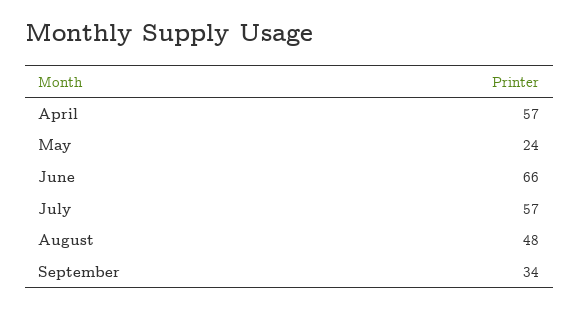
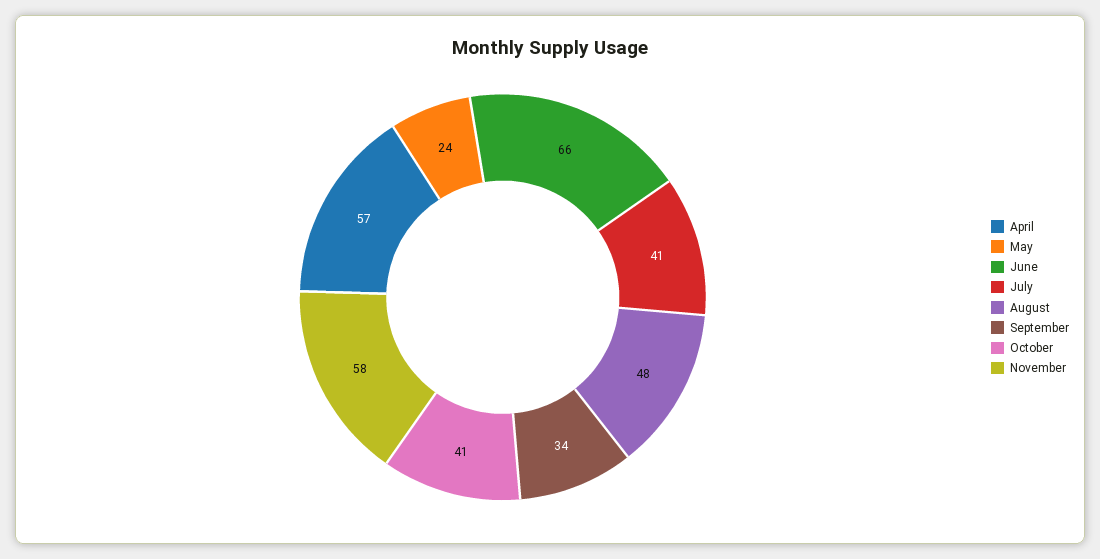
July: 57 -> 41
October: none -> 41
November: none -> 58

